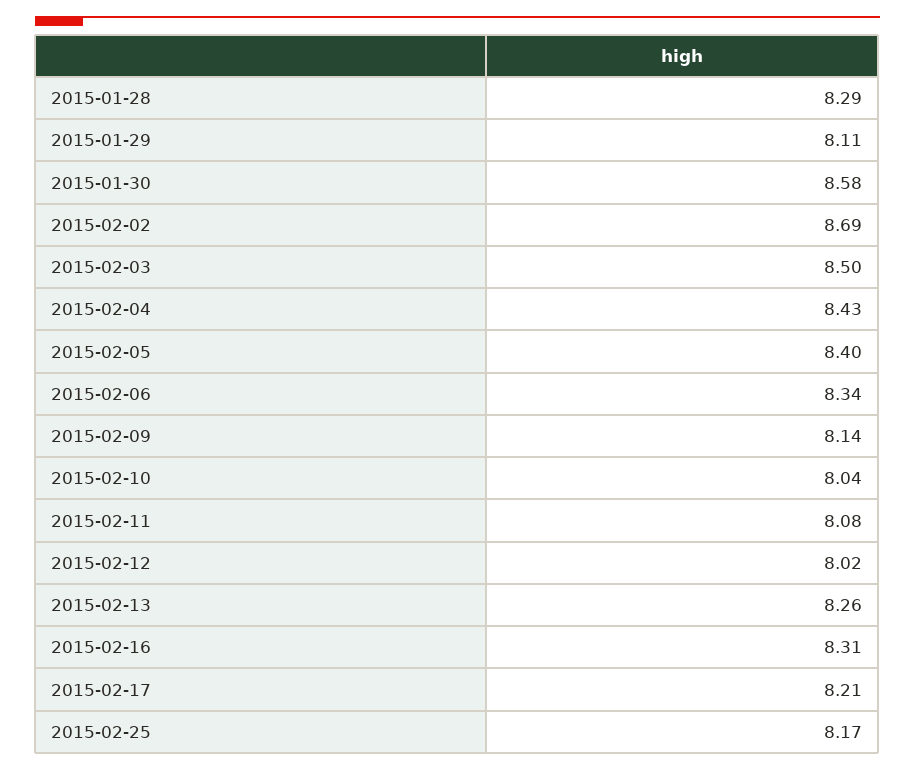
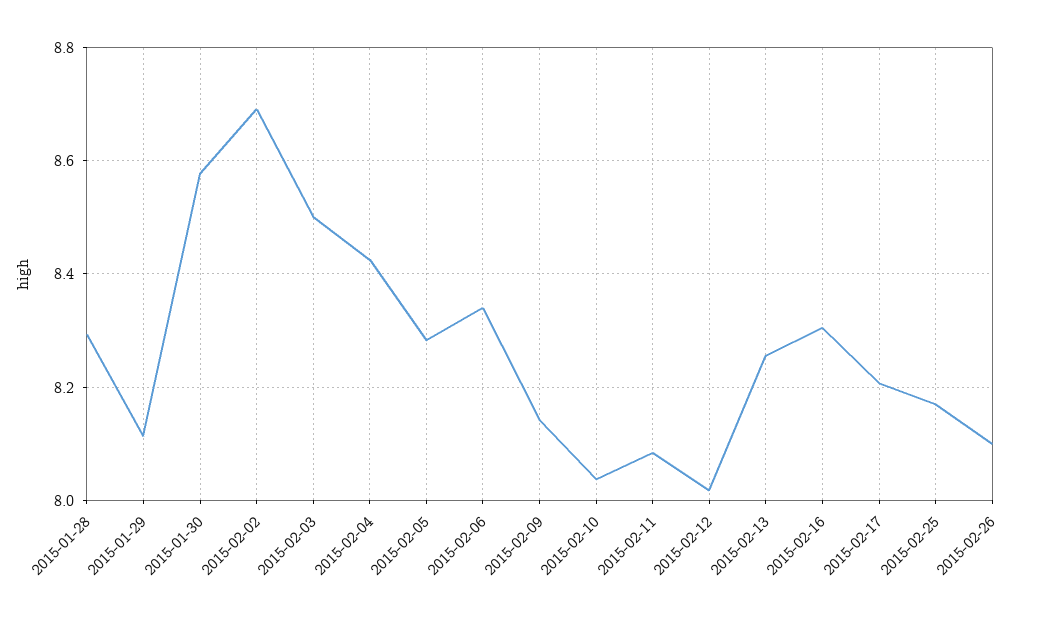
2015-02-05: 8.4 -> 8.28
2015-02-26: none -> 8.1

